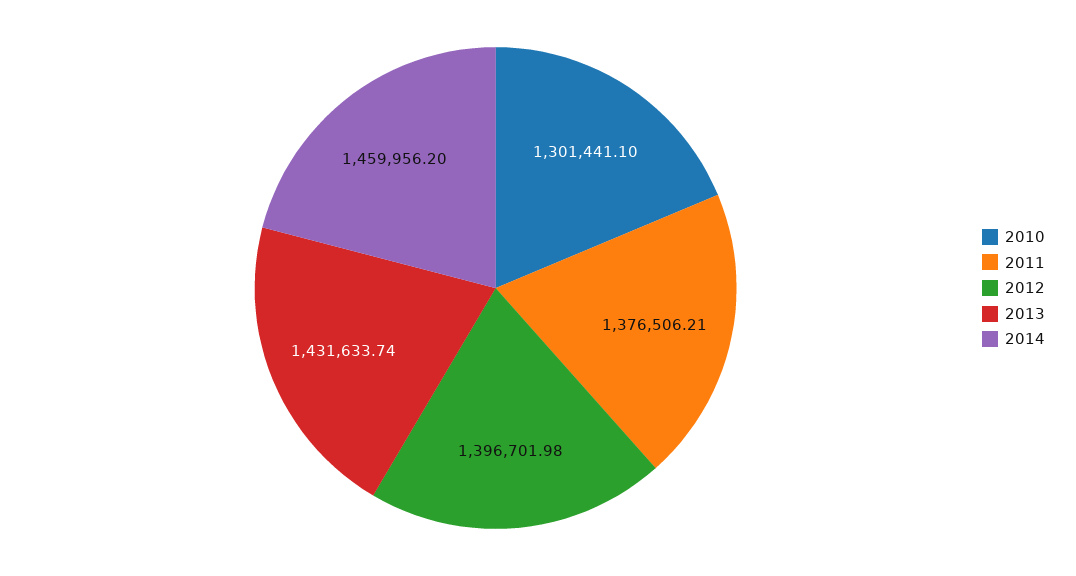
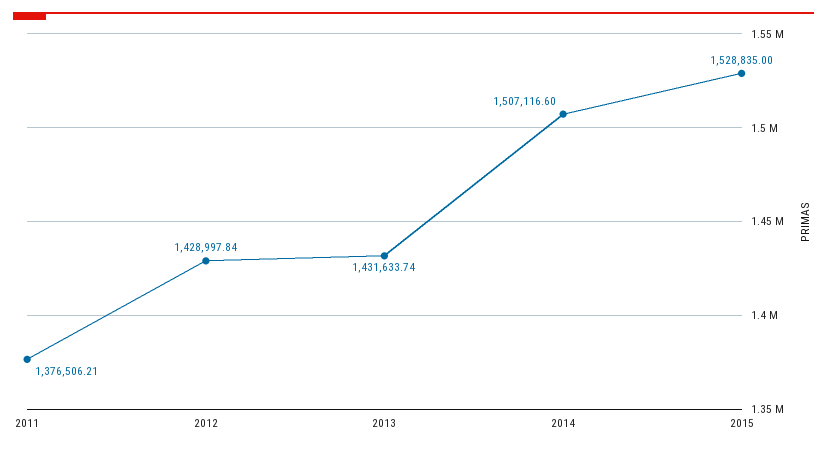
2010: 1301441.1 -> none
2012: 1396701.98 -> 1428997.84
2014: 1459956.2 -> 1507116.6
2015: none -> 1528835

